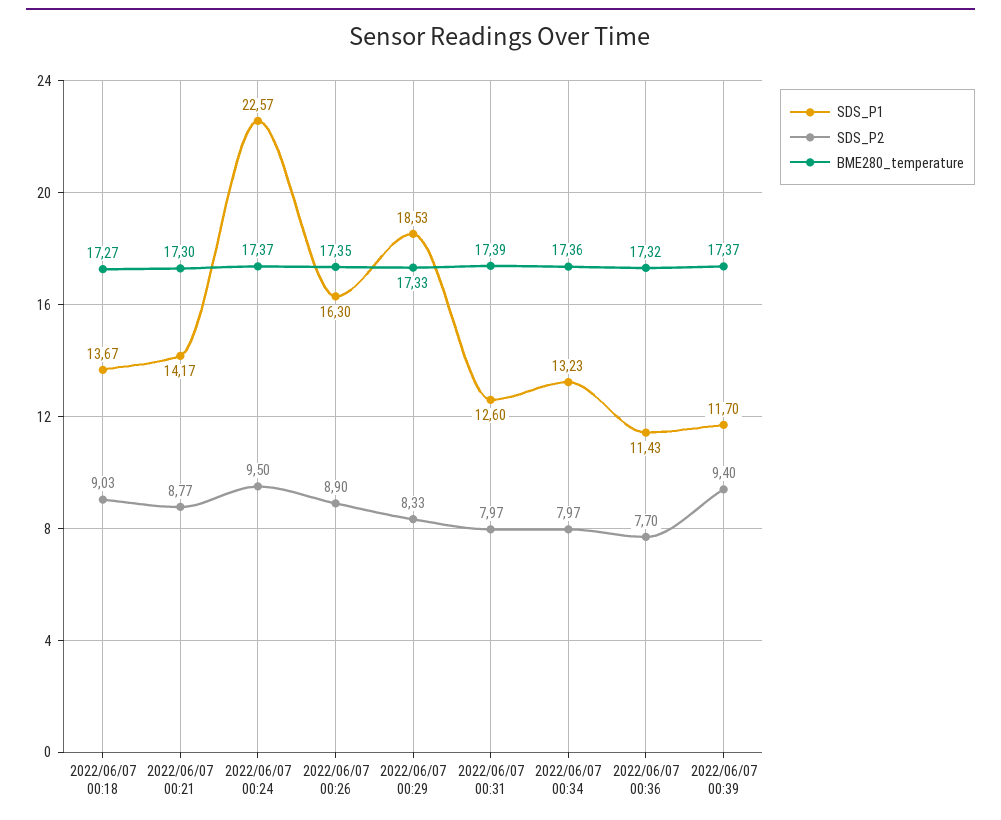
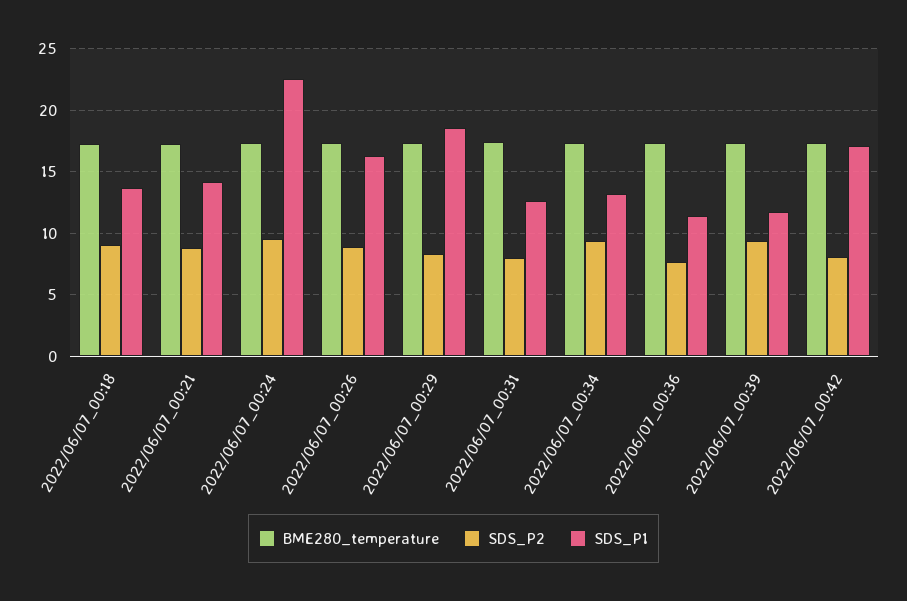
SDS_P2, 2022/06/07 00:34: 7.97 -> 9.5
BME280_temperature, 2022/06/07_00:42: none -> 17.5
SDS_P2, 2022/06/07_00:42: none -> 8
SDS_P1, 2022/06/07_00:42: none -> 17

